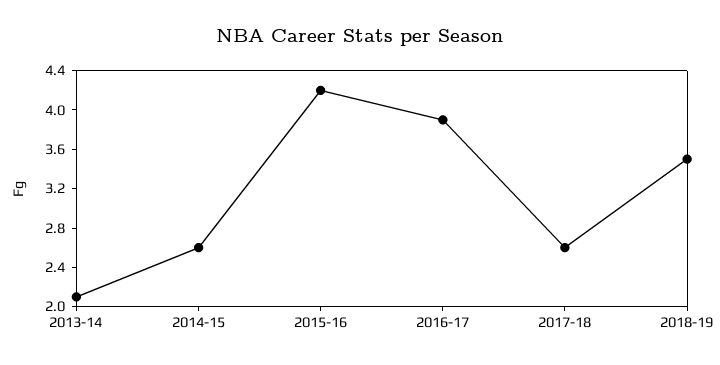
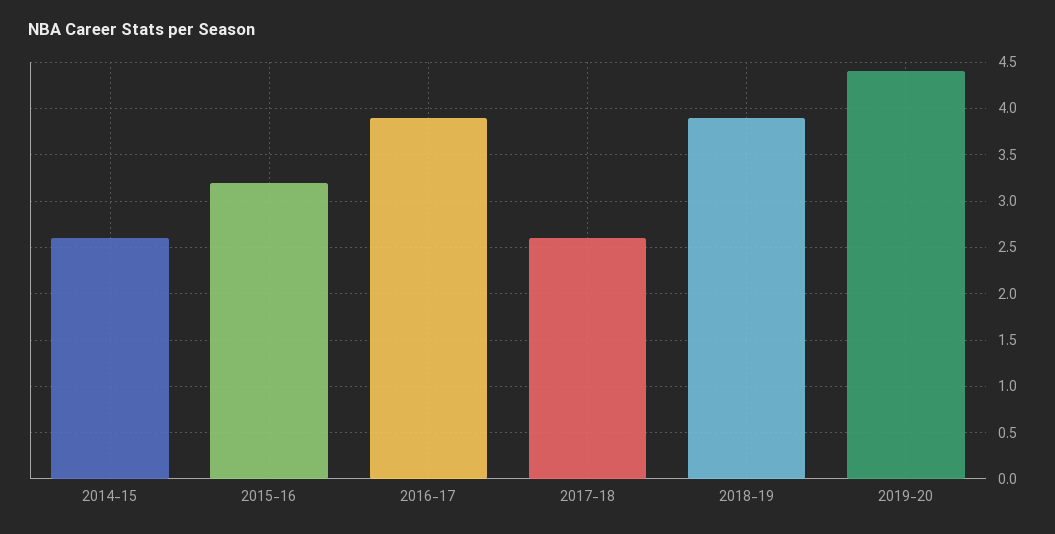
2013-14: 2.1 -> none
2015-16: 4.2 -> 3.2
2018-19: 3.5 -> 3.9
2019-20: none -> 4.4

